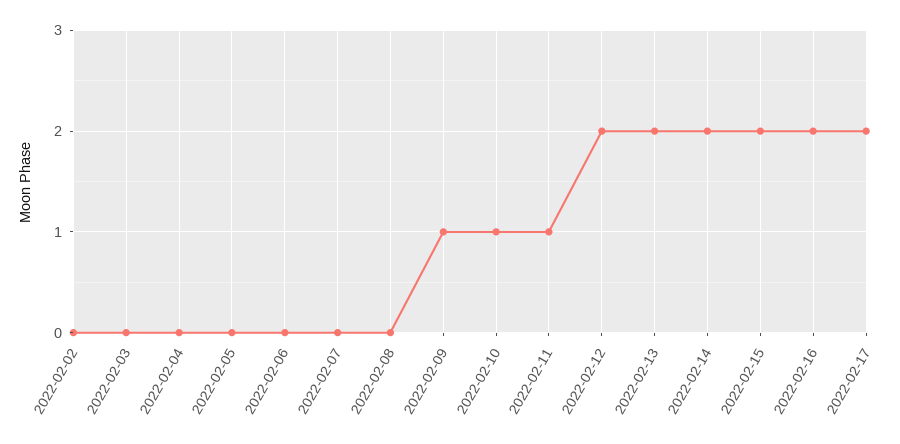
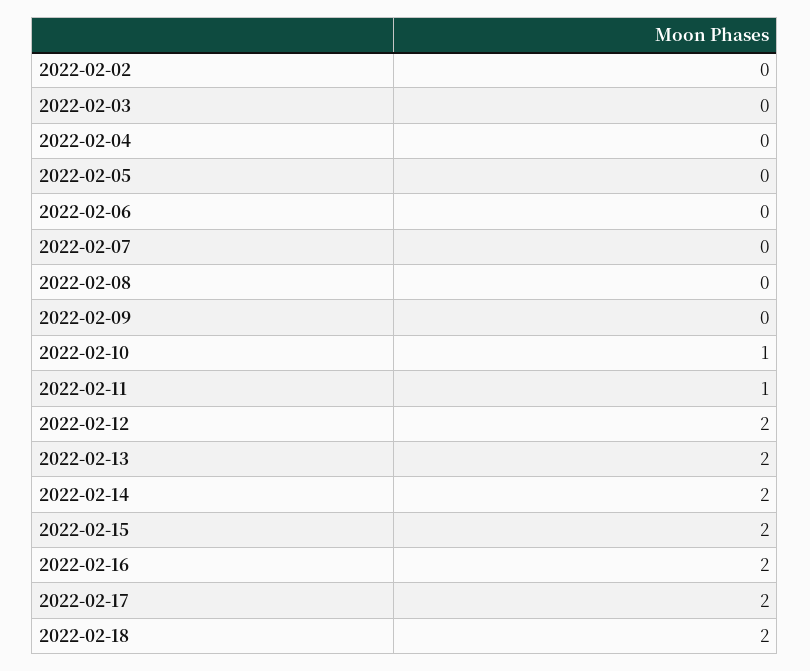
2022-02-09: 1 -> 0
2022-02-18: none -> 2

